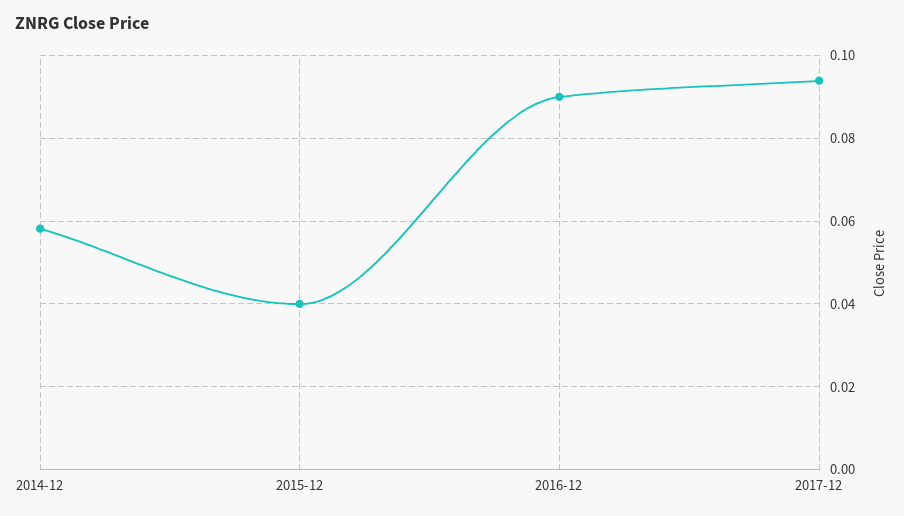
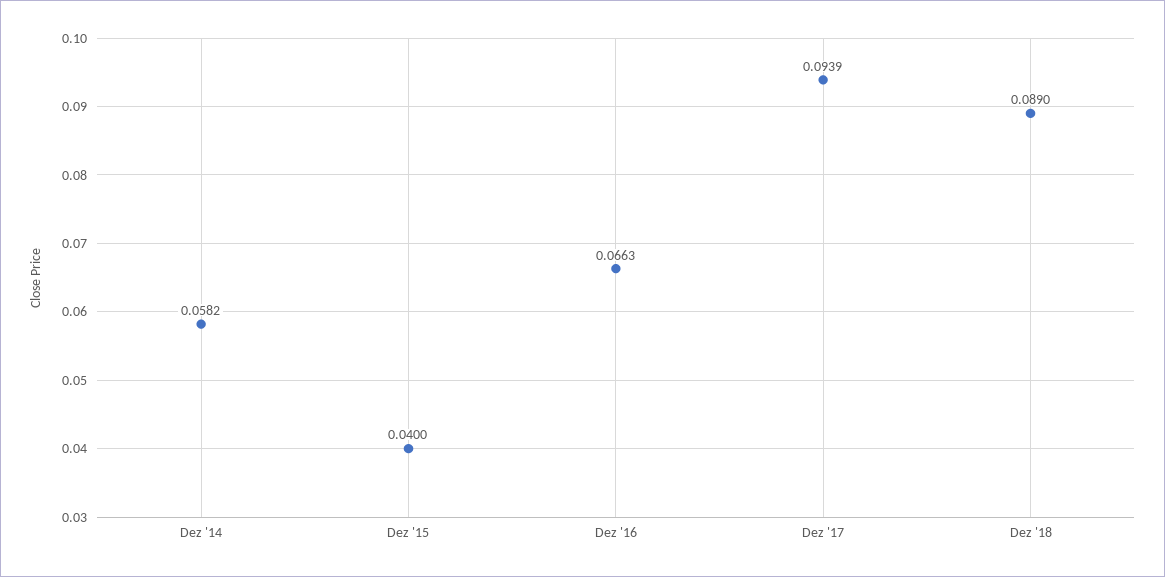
2016-12: 0.09 -> 0.0663
Dez '18: none -> 0.089

